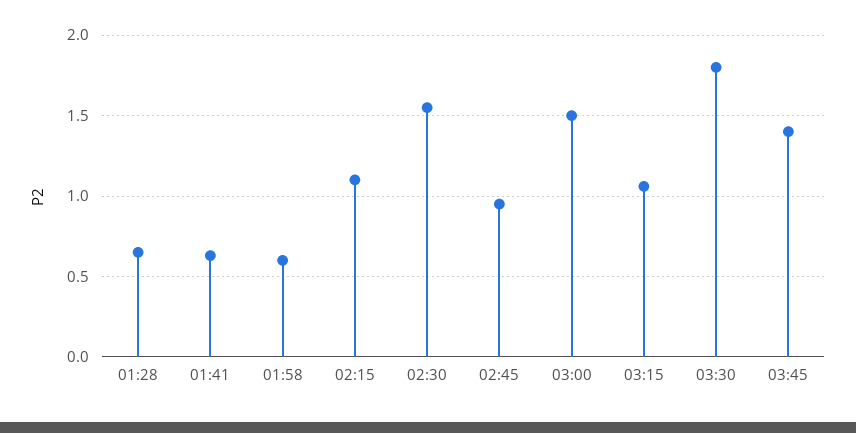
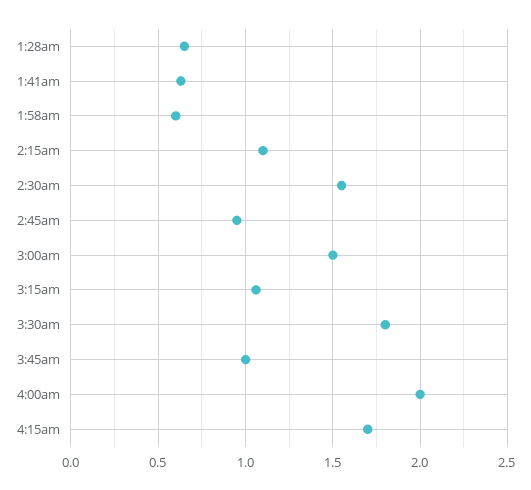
03:45: 1.4 -> 1
4:00am: none -> 2
4:15am: none -> 1.7

